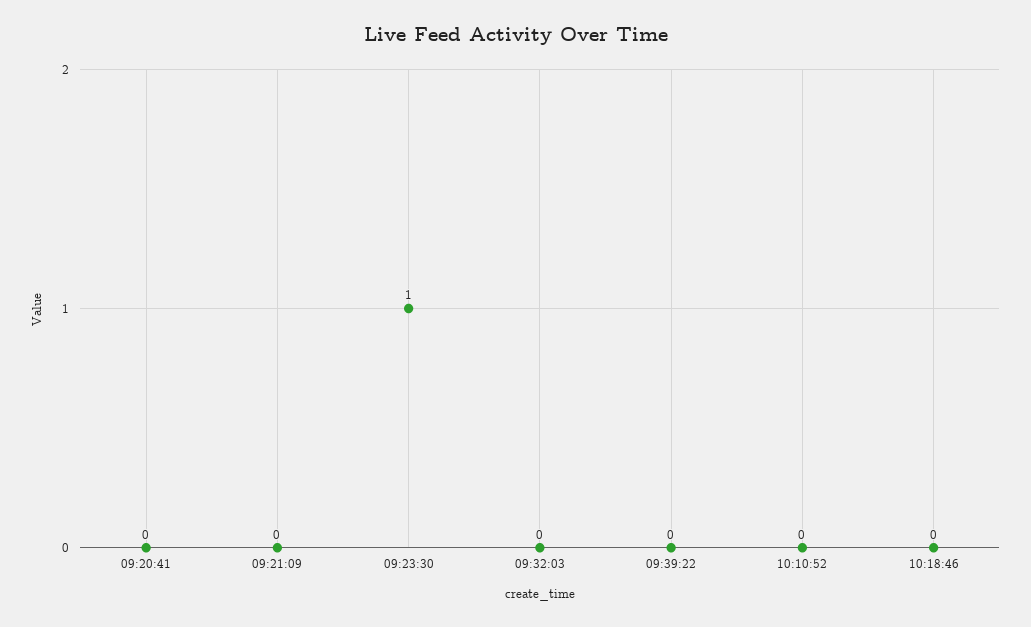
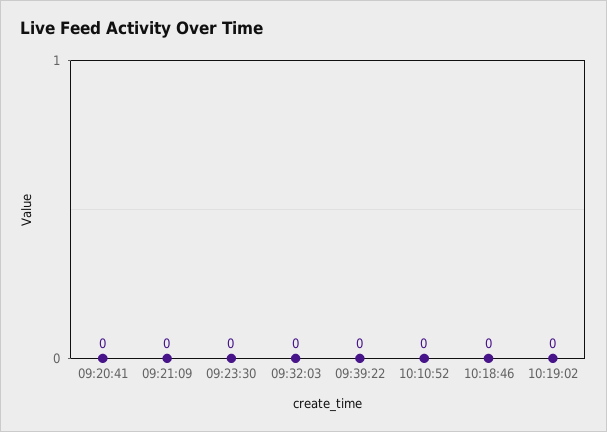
09:23:30: 1 -> 0
10:19:02: none -> 0

